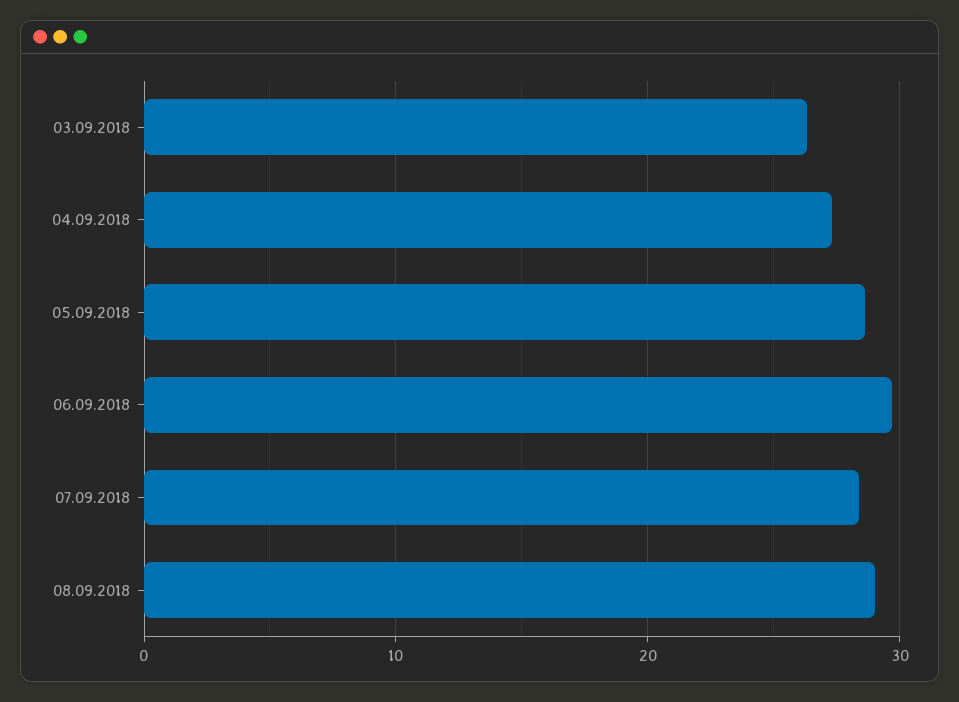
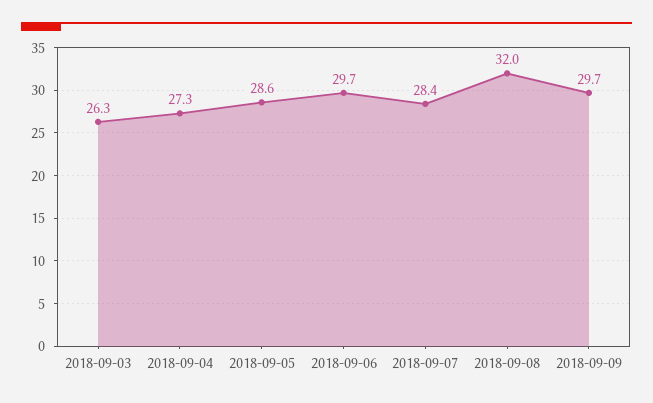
08.09.2018: 29 -> 32
2018-09-09: none -> 29.7

